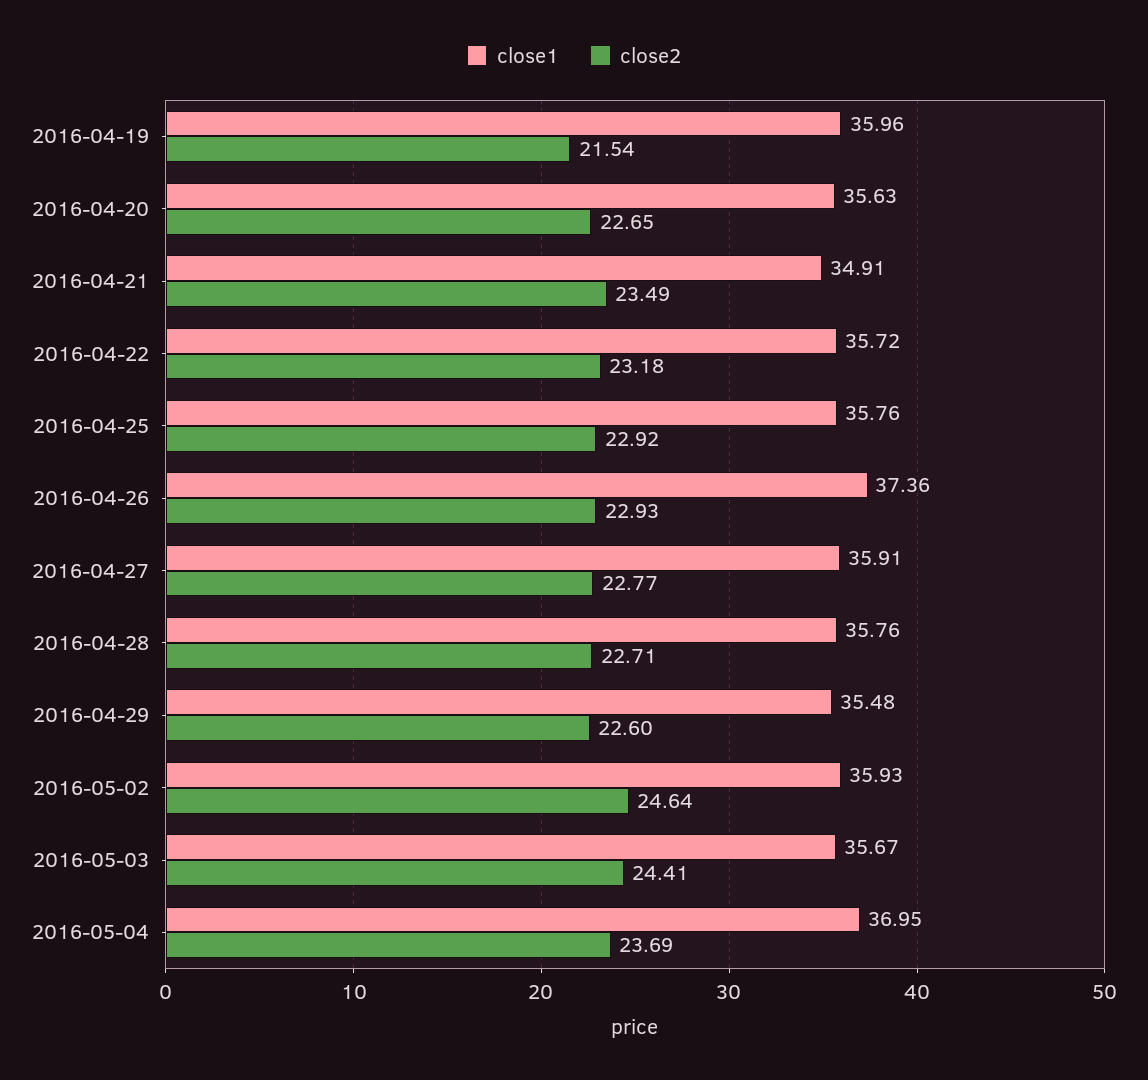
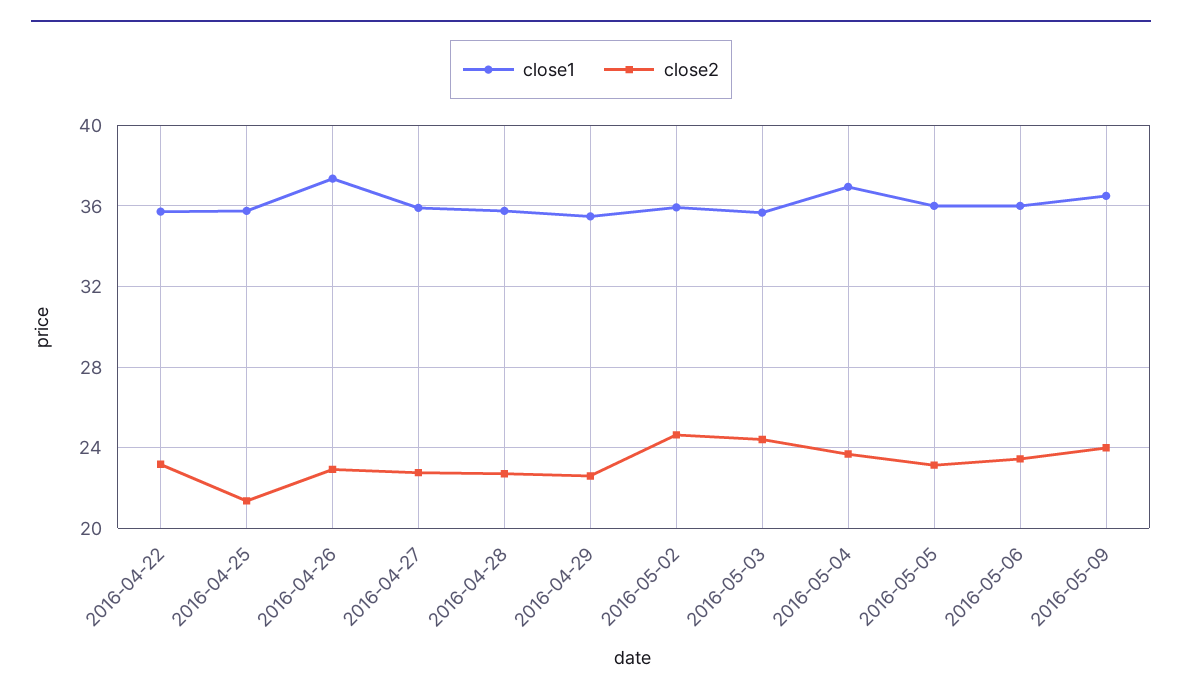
close1, 2016-04-19: 35.96 -> none
close2, 2016-04-19: 21.54 -> none
close1, 2016-04-20: 35.63 -> none
close2, 2016-04-20: 22.65 -> none
close1, 2016-04-21: 34.91 -> none
close2, 2016-04-21: 23.49 -> none
close2, 2016-04-25: 22.92 -> 21.5
close1, 2016-05-05: none -> 36
close2, 2016-05-05: none -> 23
close1, 2016-05-06: none -> 36
close2, 2016-05-06: none -> 23.5
close1, 2016-05-09: none -> 36.5
close2, 2016-05-09: none -> 24

